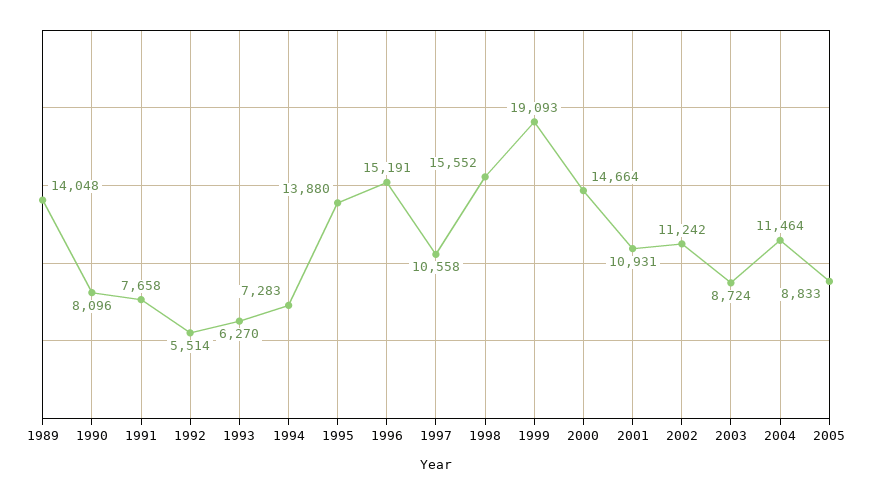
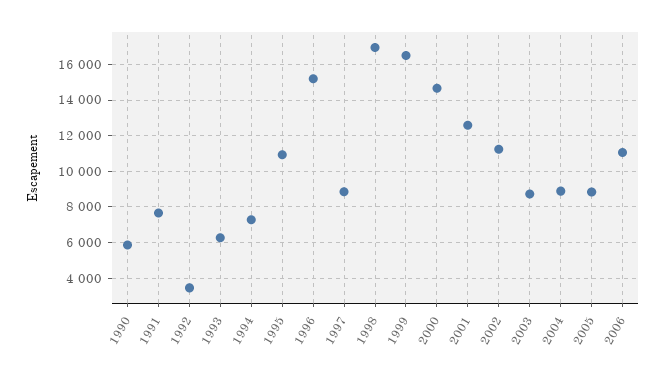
1989: 14048 -> none
1990: 8096 -> 6000
1992: 5514 -> 3500
1995: 13880 -> 11000
1997: 10558 -> 9000
1998: 15552 -> 17000
1999: 19093 -> 16500
2001: 10931 -> 12500
2004: 11464 -> 9000
2006: none -> 11000

